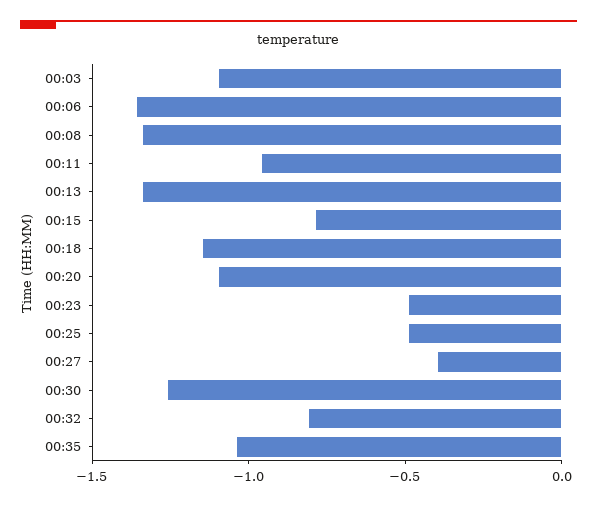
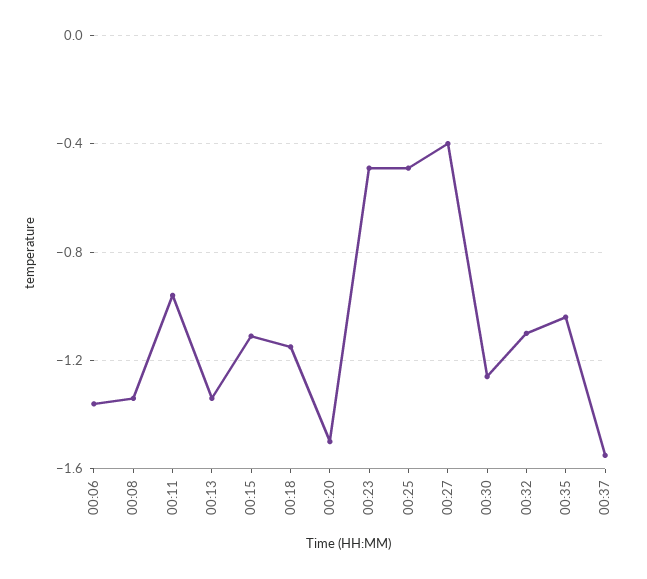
00:03: -1.1 -> none
00:15: -0.8 -> -1.1
00:20: -1.1 -> -1.5
00:32: -0.8 -> -1.1
00:37: none -> -1.55

